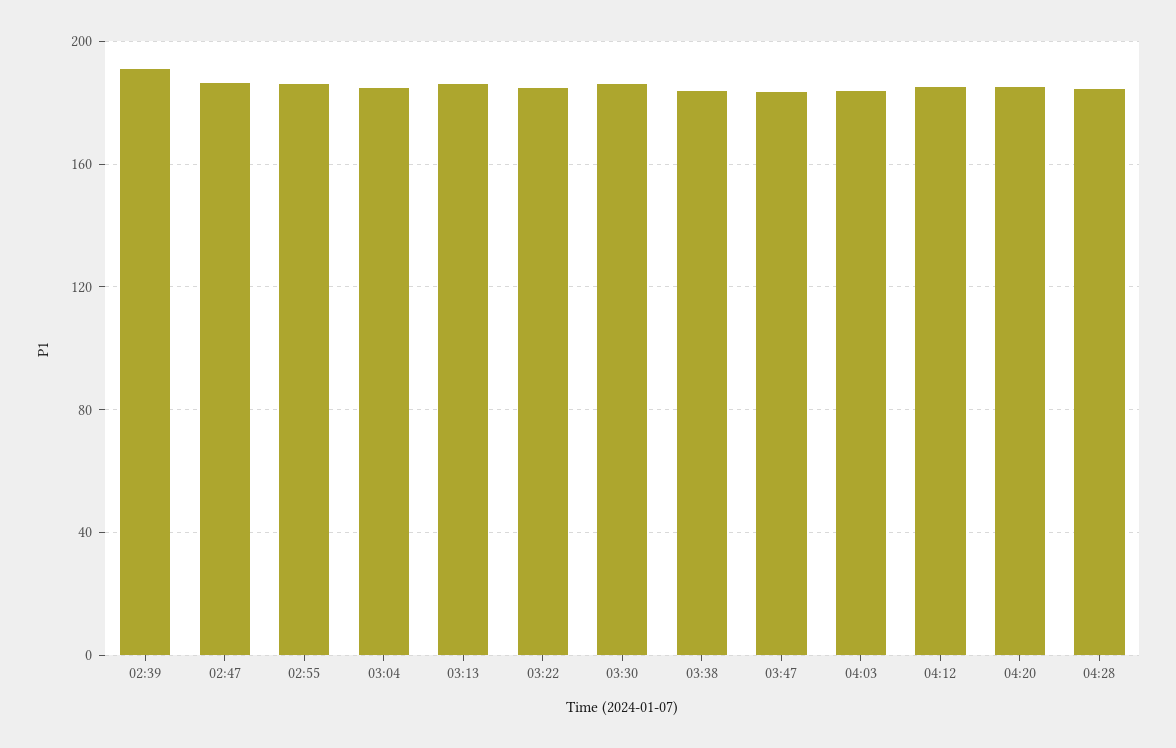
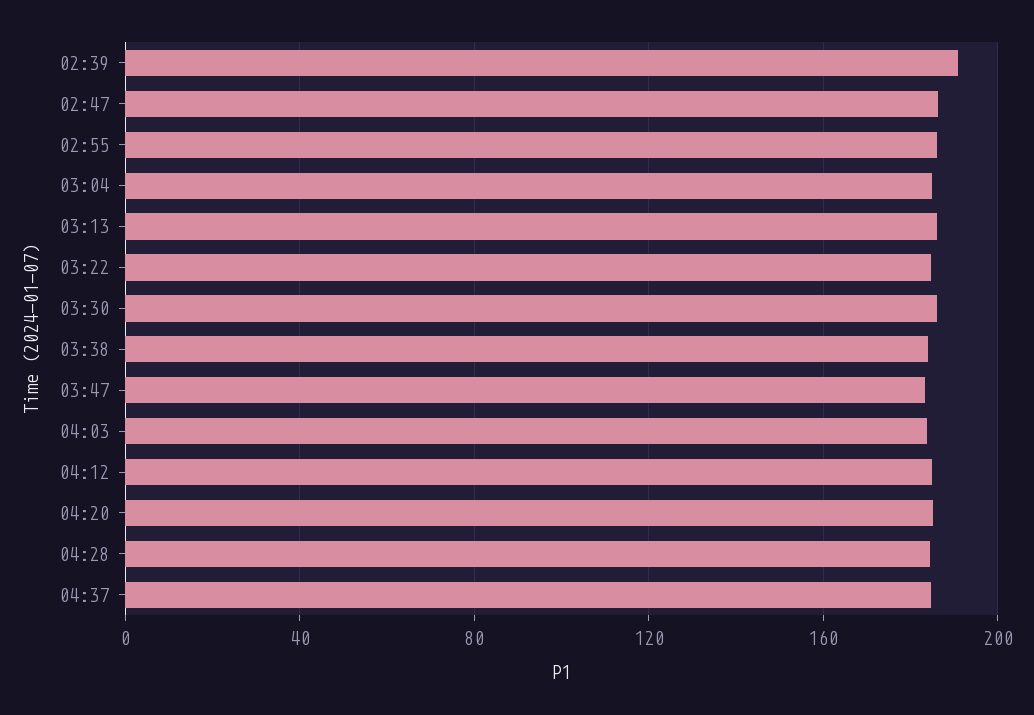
04:37: none -> 185

